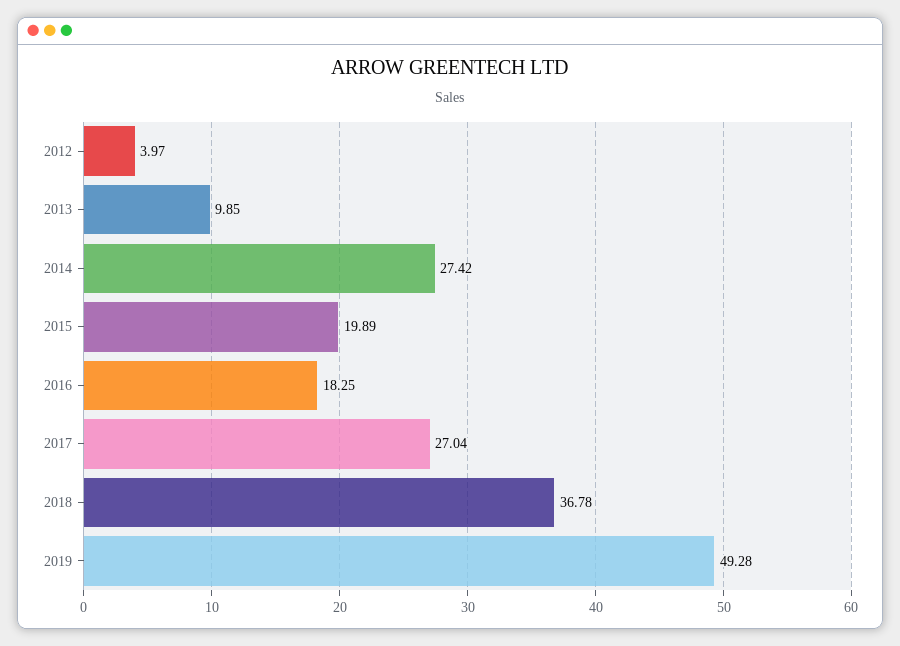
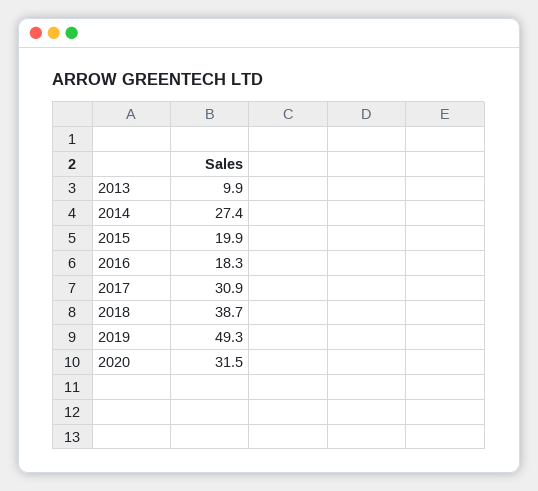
2012: 3.97 -> none
2017: 27.04 -> 30.9
2018: 36.78 -> 38.7
2020: none -> 31.5

